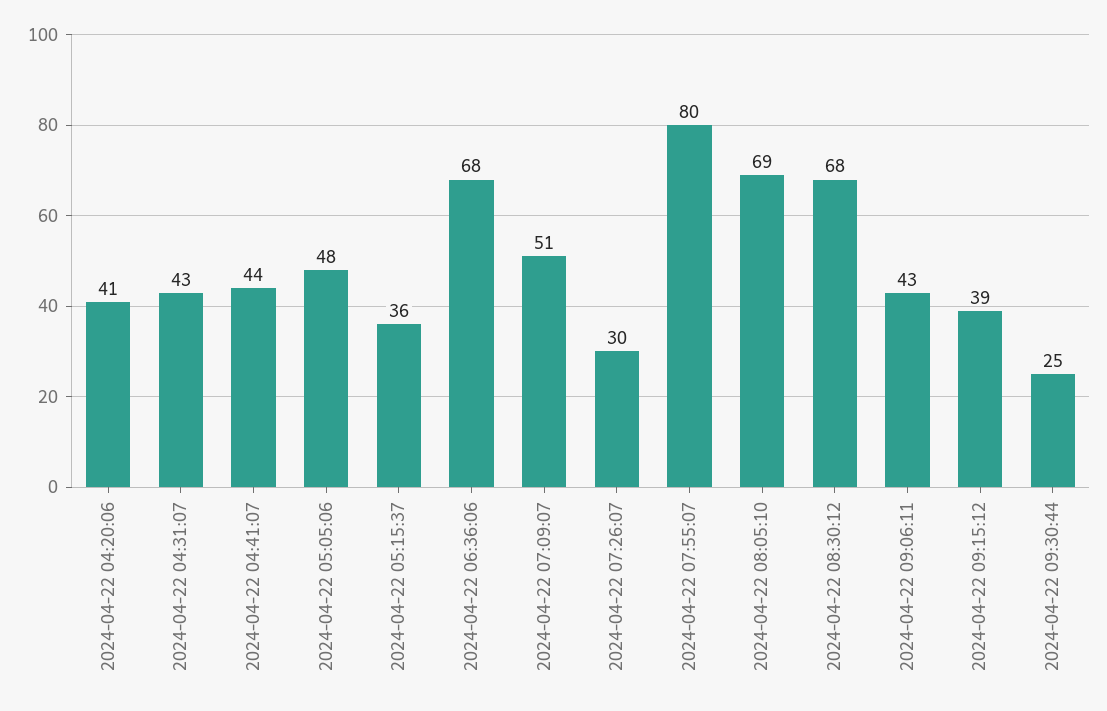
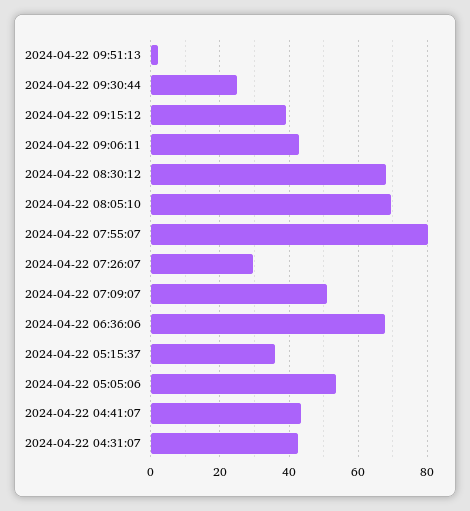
2024-04-22 04:20:06: 41 -> none
2024-04-22 05:05:06: 48 -> 54
2024-04-22 09:51:13: none -> 2

